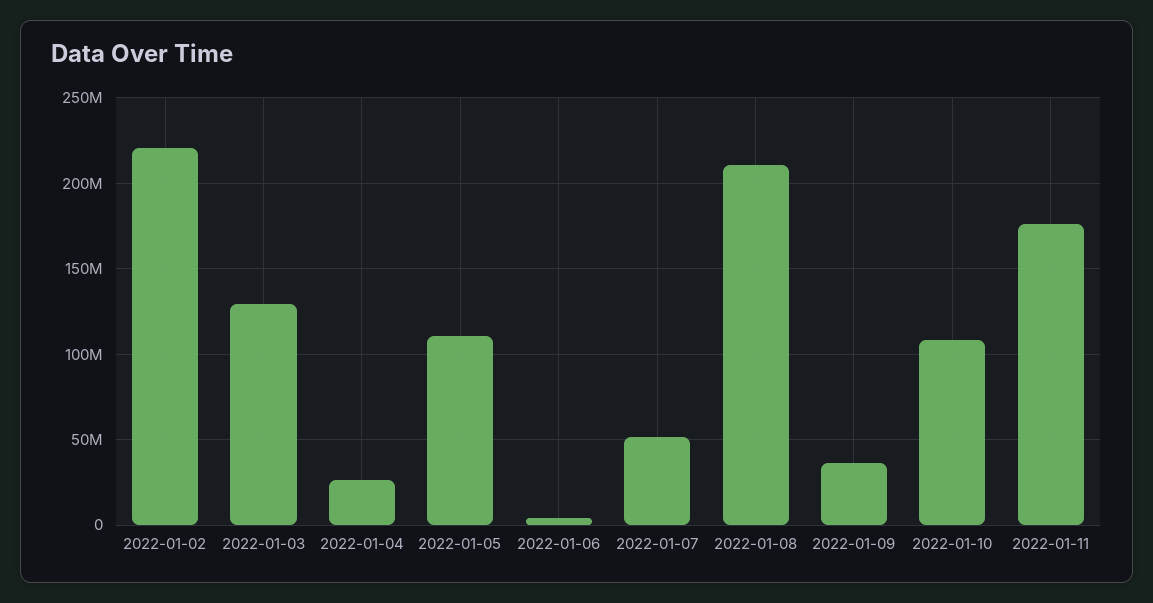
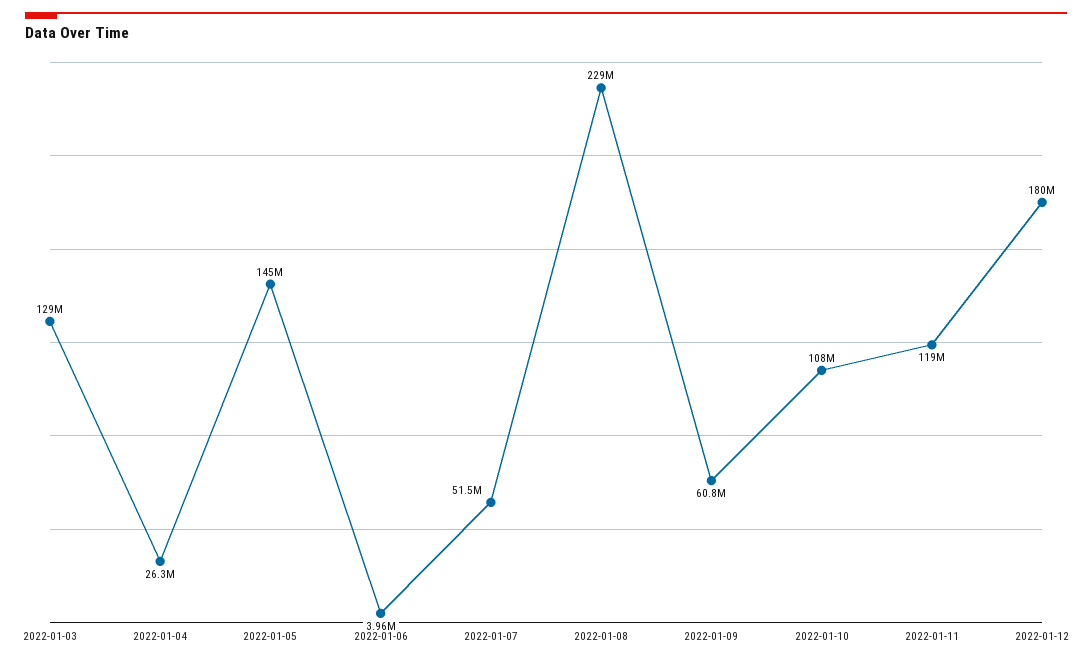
2022-01-02: 220000000 -> none
2022-01-05: 110000000 -> 145000000
2022-01-08: 210000000 -> 229000000
2022-01-09: 35000000 -> 60800000
2022-01-11: 175000000 -> 119000000
2022-01-12: none -> 180000000

